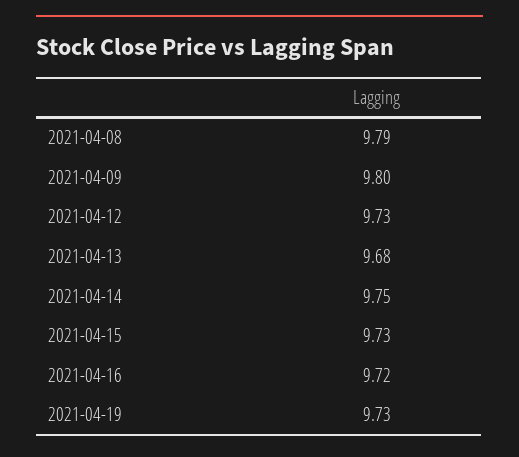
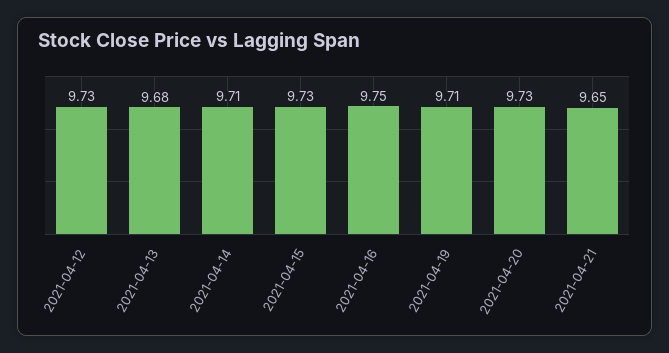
2021-04-08: 9.79 -> none
2021-04-09: 9.8 -> none
2021-04-14: 9.75 -> 9.71
2021-04-16: 9.72 -> 9.75
2021-04-19: 9.73 -> 9.71
2021-04-20: none -> 9.73
2021-04-21: none -> 9.65

